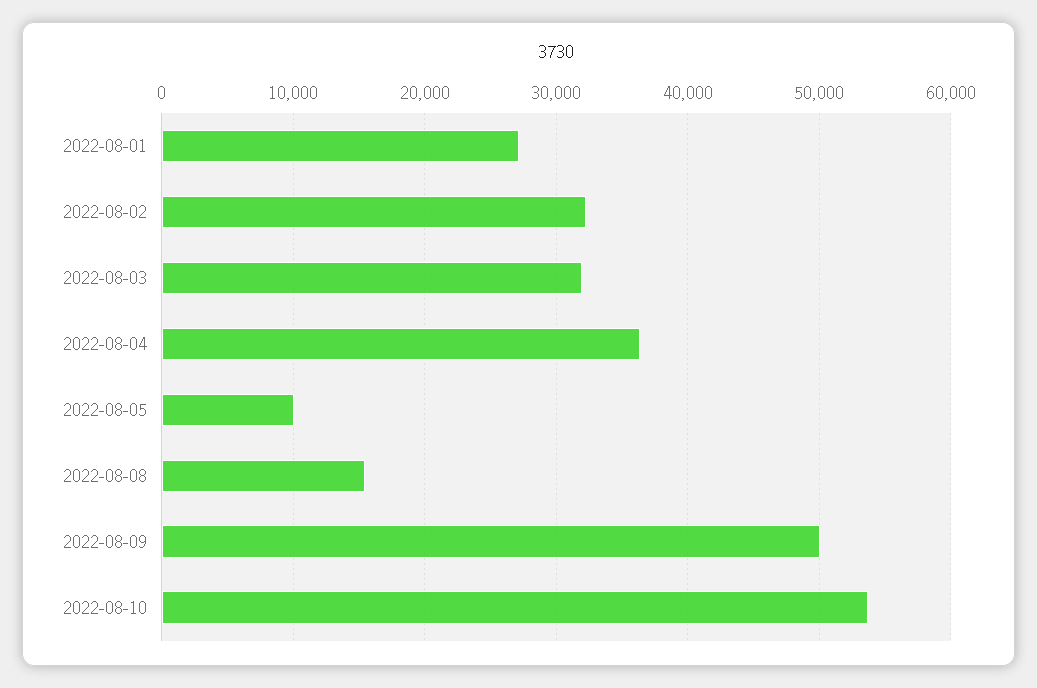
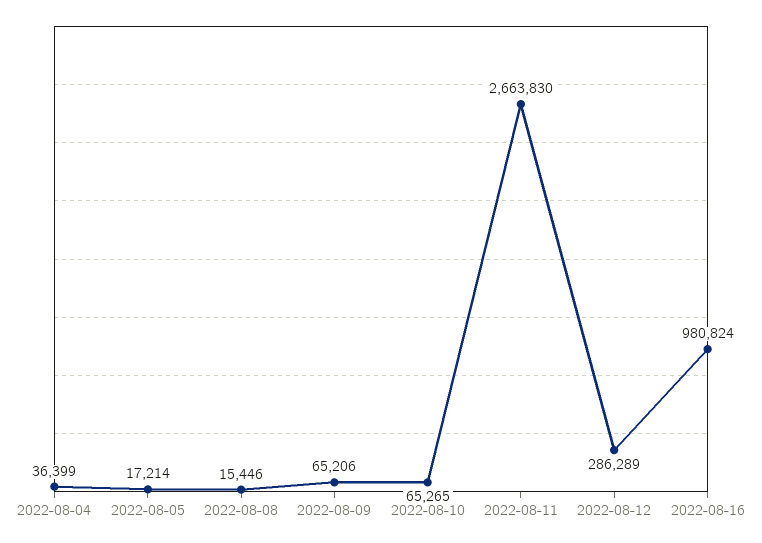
2022-08-01: 27000 -> none
2022-08-02: 32000 -> none
2022-08-03: 32000 -> none
2022-08-05: 10000 -> 17214
2022-08-09: 50000 -> 65206
2022-08-10: 54000 -> 65265
2022-08-11: none -> 2663830
2022-08-12: none -> 286289
2022-08-16: none -> 980824

